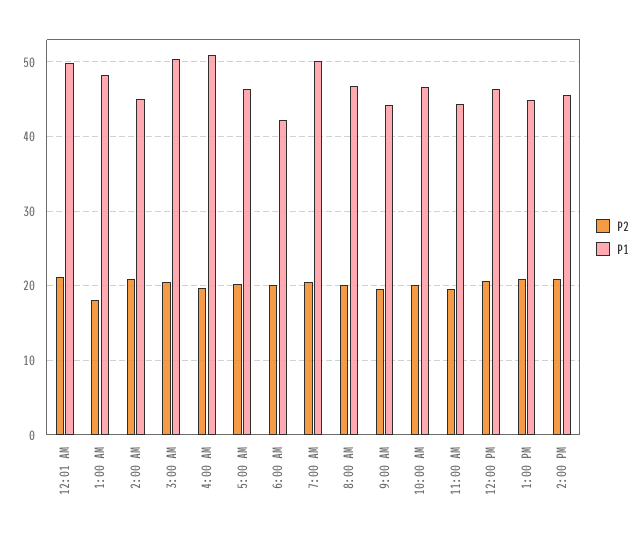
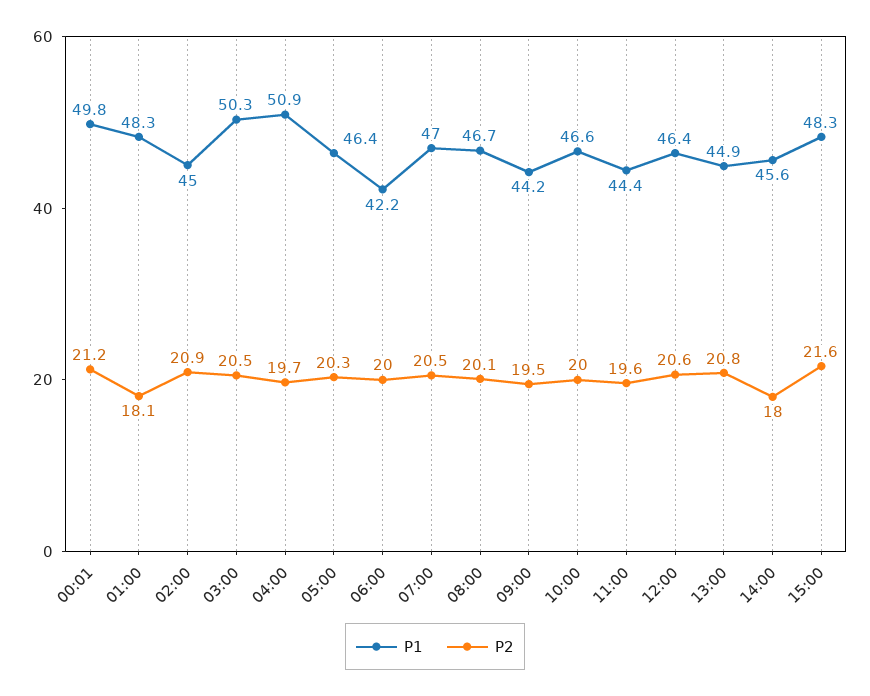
P1, 7:00 AM: 50 -> 47
P2, 2:00 PM: 21 -> 18
P1, 15:00: none -> 48.3
P2, 15:00: none -> 21.6

